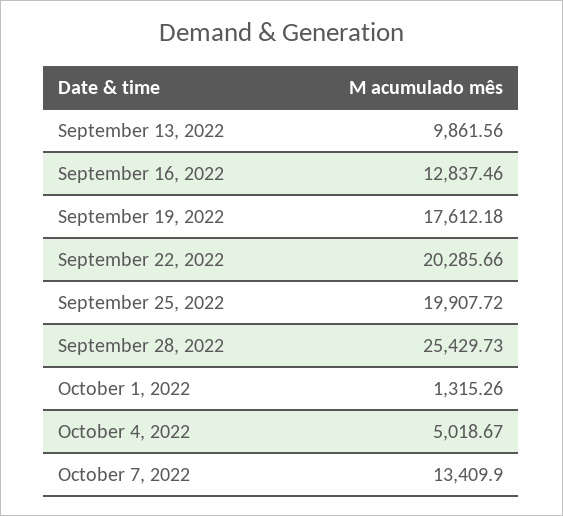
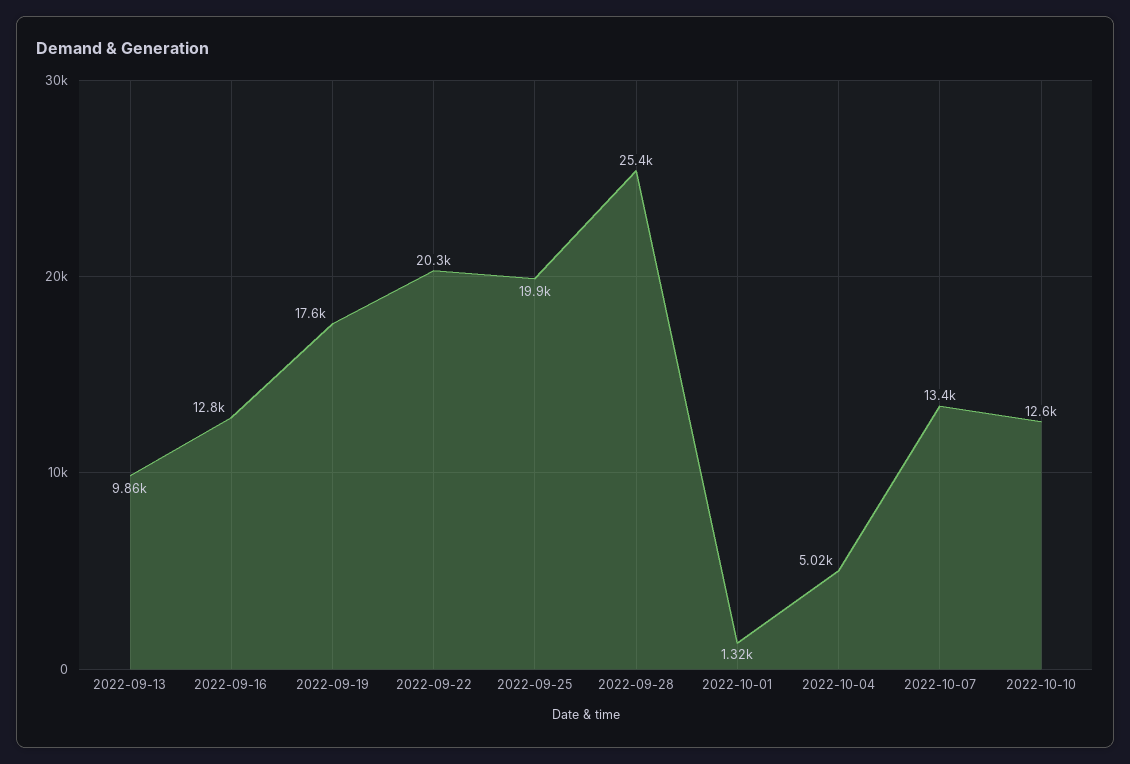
2022-10-10: none -> 12600

